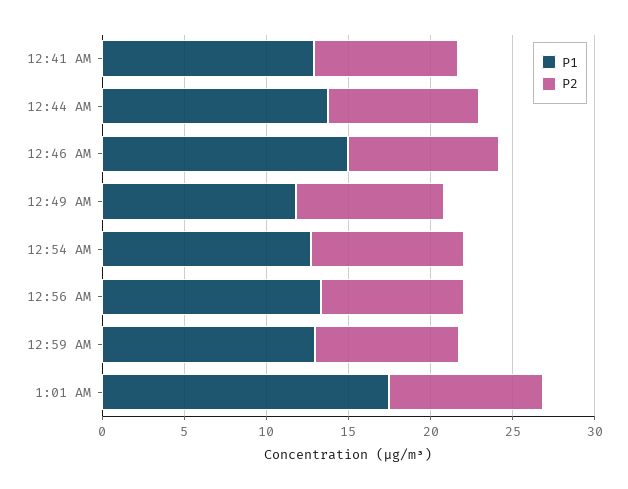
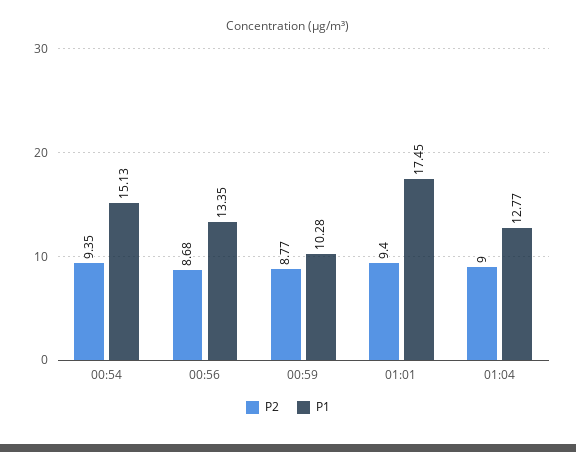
P1, 12:41 AM: 13 -> none
P2, 12:41 AM: 9 -> none
P1, 12:44 AM: 14 -> none
P2, 12:44 AM: 9 -> none
P1, 12:46 AM: 15 -> none
P2, 12:46 AM: 9 -> none
P1, 12:49 AM: 12 -> none
P2, 12:49 AM: 9 -> none
P1, 12:54 AM: 13 -> 15.13
P1, 12:59 AM: 13 -> 10.28
P2, 01:04: none -> 9
P1, 01:04: none -> 12.77

